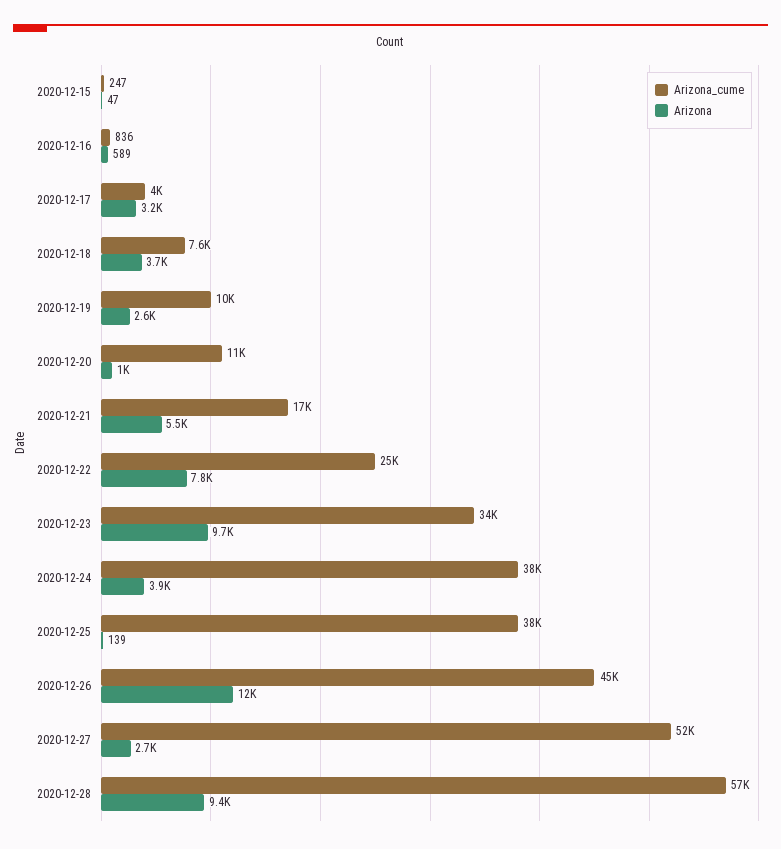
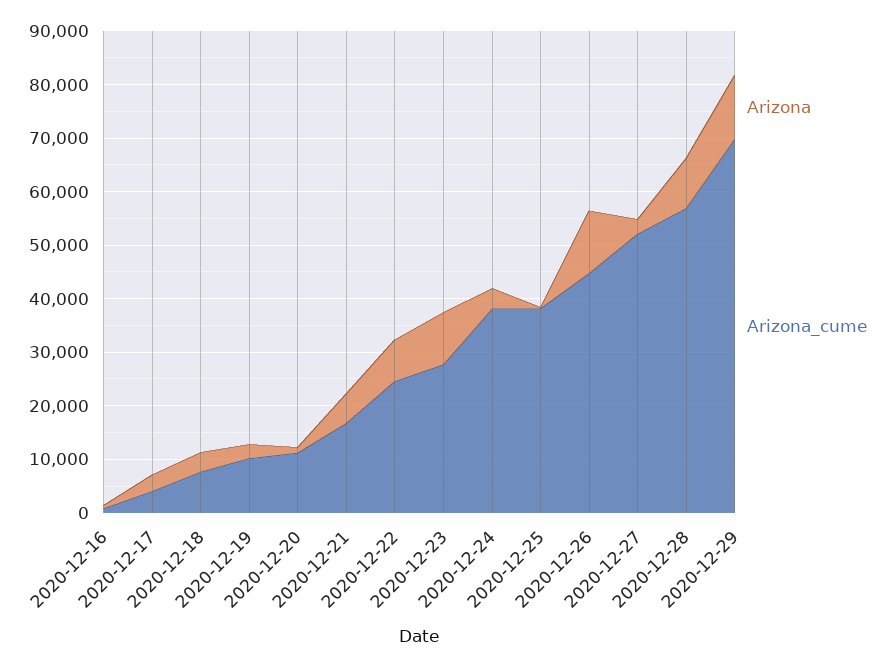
Arizona_cume, 2020-12-15: 247 -> none
Arizona, 2020-12-15: 47 -> none
Arizona_cume, 2020-12-23: 34000 -> 28000
Arizona, 2020-12-29: none -> 12000
Arizona_cume, 2020-12-29: none -> 70000

